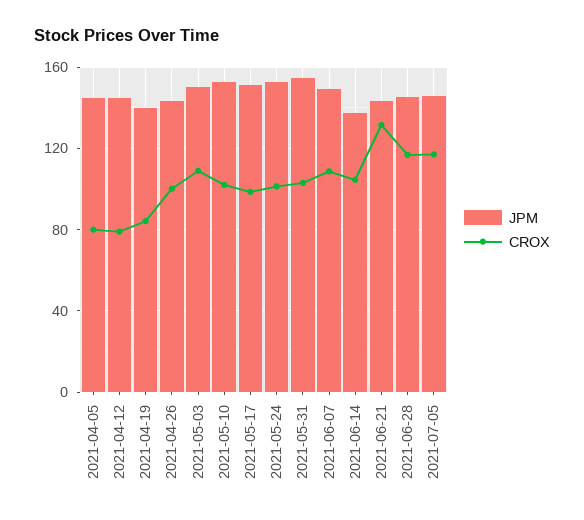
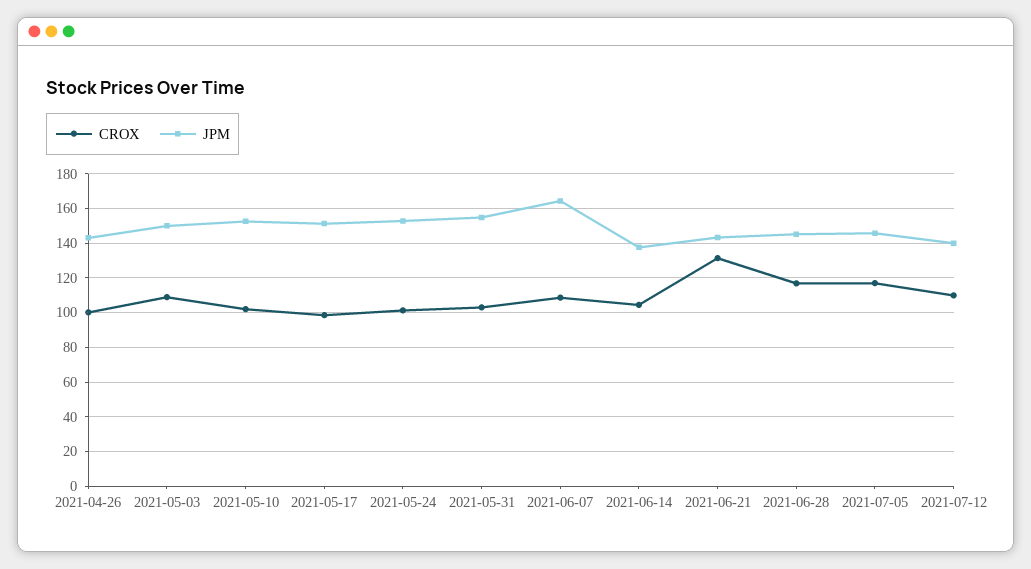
JPM, 2021-04-05: 145 -> none
CROX, 2021-04-05: 80 -> none
JPM, 2021-04-12: 145 -> none
CROX, 2021-04-12: 80 -> none
JPM, 2021-04-19: 140 -> none
CROX, 2021-04-19: 85 -> none
JPM, 2021-06-07: 150 -> 165
CROX, 2021-07-12: none -> 110
JPM, 2021-07-12: none -> 140

